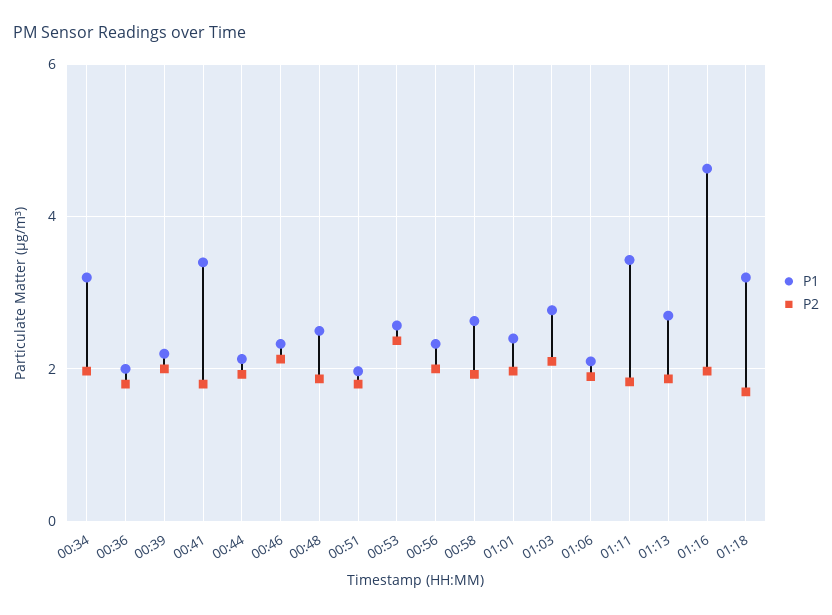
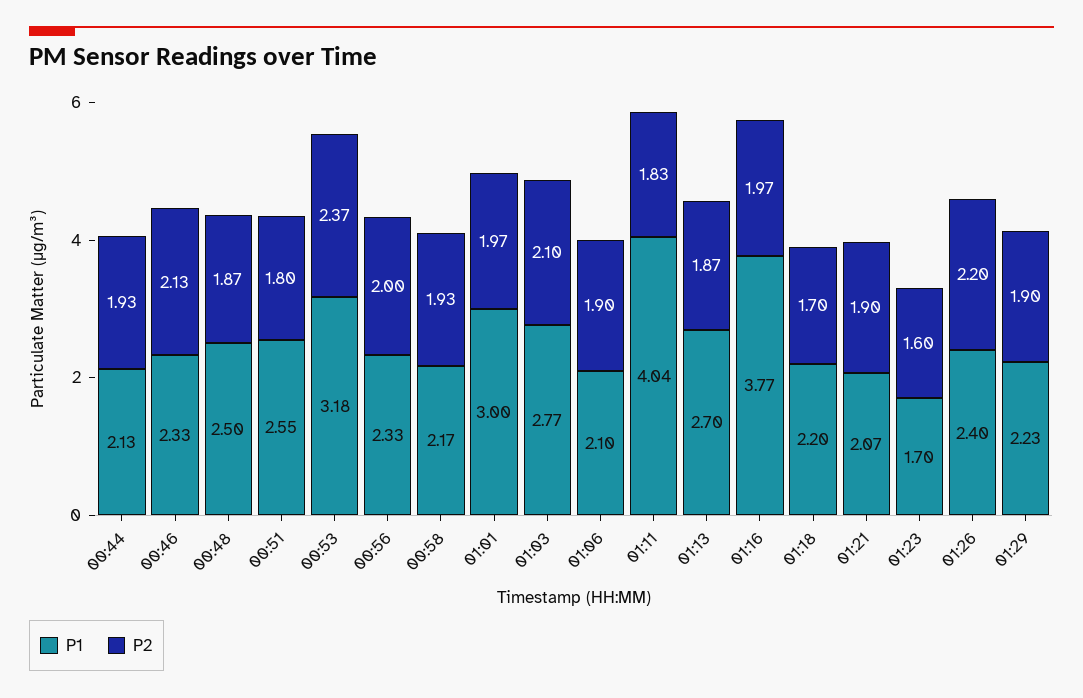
P1, 00:34: 3.2 -> none
P2, 00:34: 2 -> none
P1, 00:36: 2 -> none
P2, 00:36: 1.8 -> none
P1, 00:39: 2.2 -> none
P2, 00:39: 2 -> none
P1, 00:41: 3.4 -> none
P2, 00:41: 1.8 -> none
P1, 00:51: 2 -> 2.55
P1, 00:53: 2.6 -> 3.18
P1, 00:58: 2.6 -> 2.17
P1, 01:01: 2.4 -> 3
P1, 01:11: 3.4 -> 4.04
P1, 01:16: 4.6 -> 3.77
P1, 01:18: 3.2 -> 2.2
P1, 01:21: none -> 2.07
P2, 01:21: none -> 1.9
P1, 01:23: none -> 1.7
P2, 01:23: none -> 1.6
P1, 01:26: none -> 2.4
P2, 01:26: none -> 2.2
P1, 01:29: none -> 2.23
P2, 01:29: none -> 1.9

